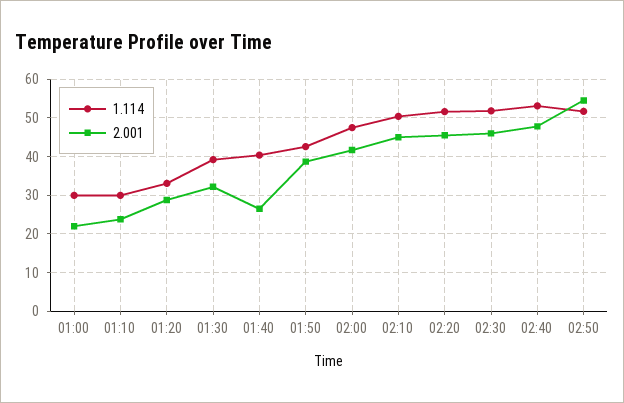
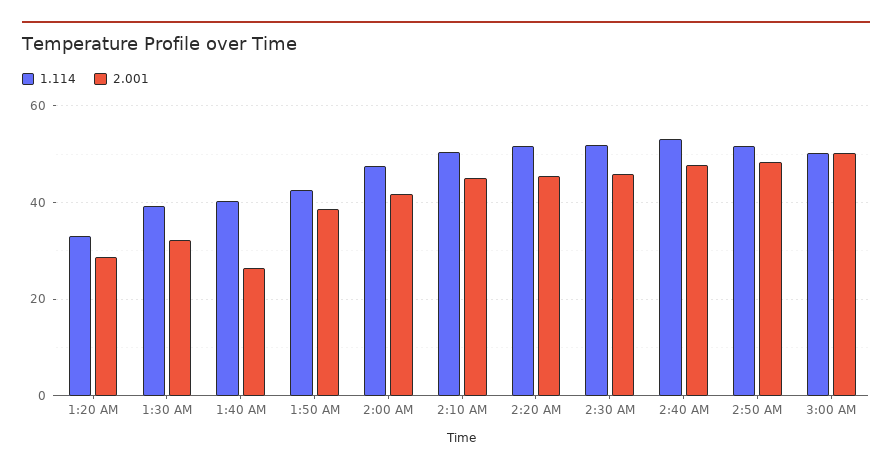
1.114, 01:00: 30 -> none
2.001, 01:00: 22 -> none
1.114, 01:10: 30 -> none
2.001, 01:10: 24 -> none
2.001, 02:50: 54 -> 48
1.114, 3:00 AM: none -> 50
2.001, 3:00 AM: none -> 50

